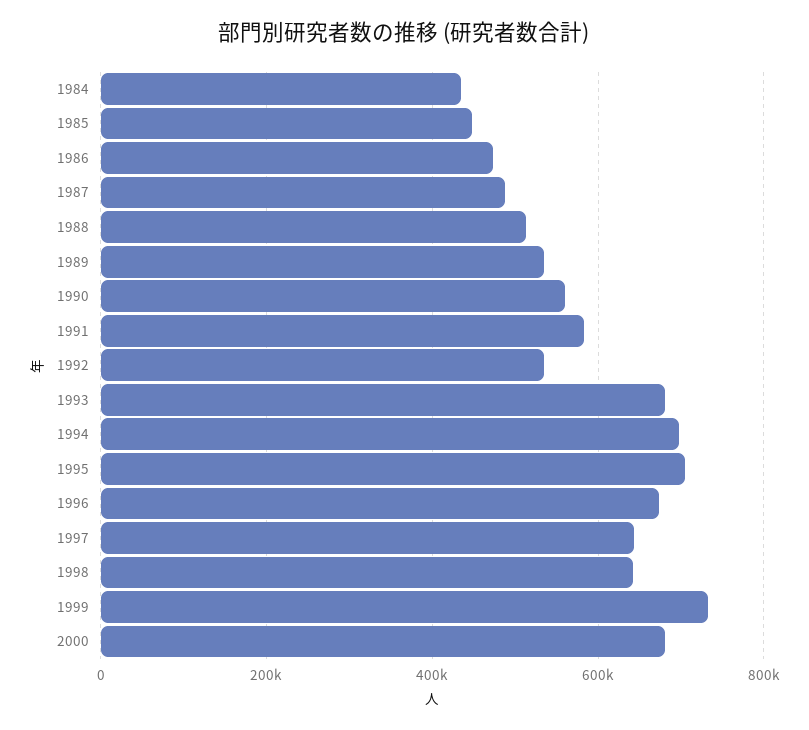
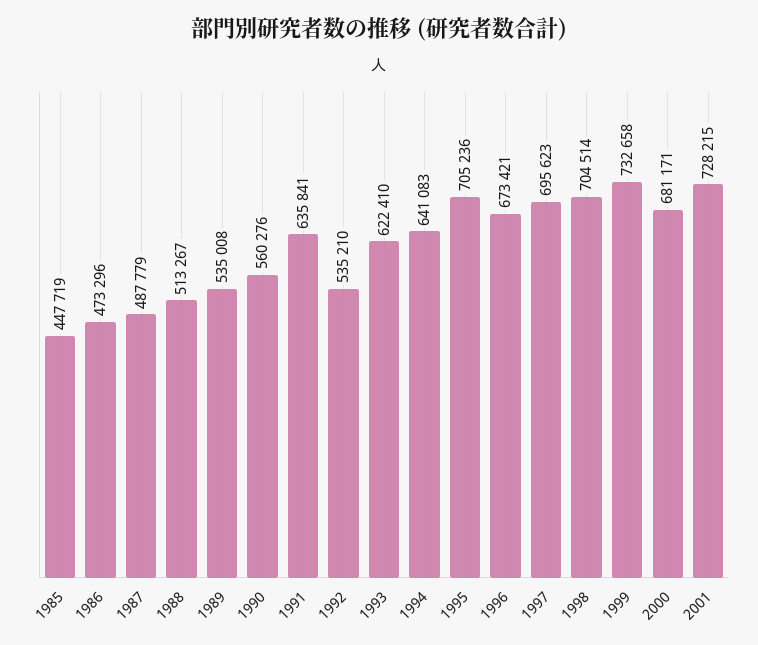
1984: 440000 -> none
1991: 580000 -> 635841
1993: 680000 -> 622410
1994: 700000 -> 641083
1997: 640000 -> 695623
1998: 640000 -> 704514
2001: none -> 728215

